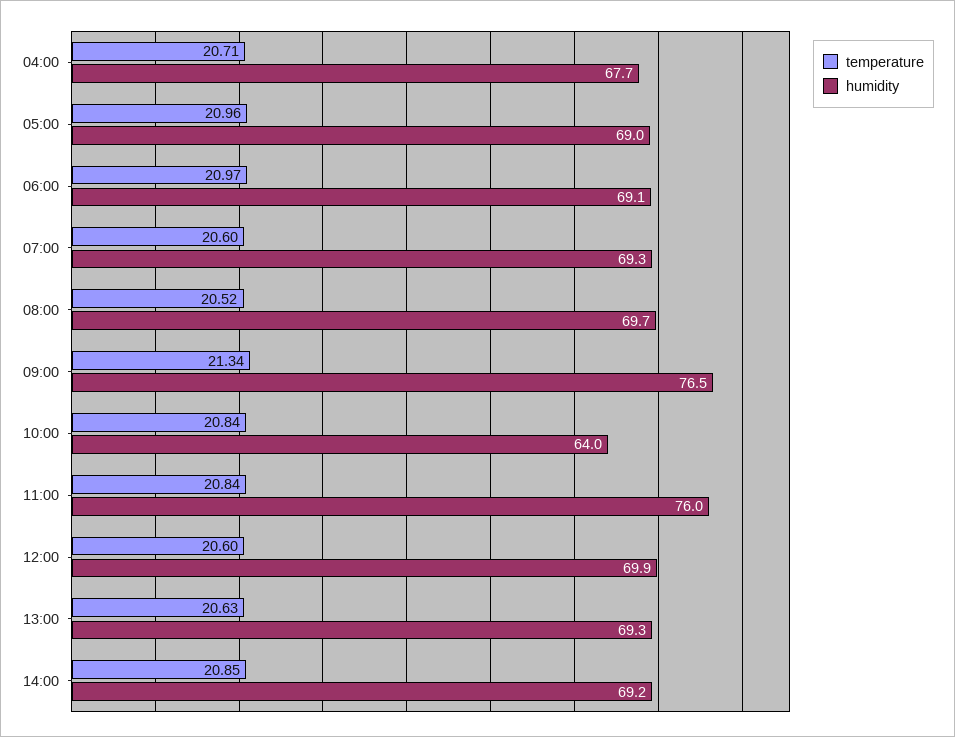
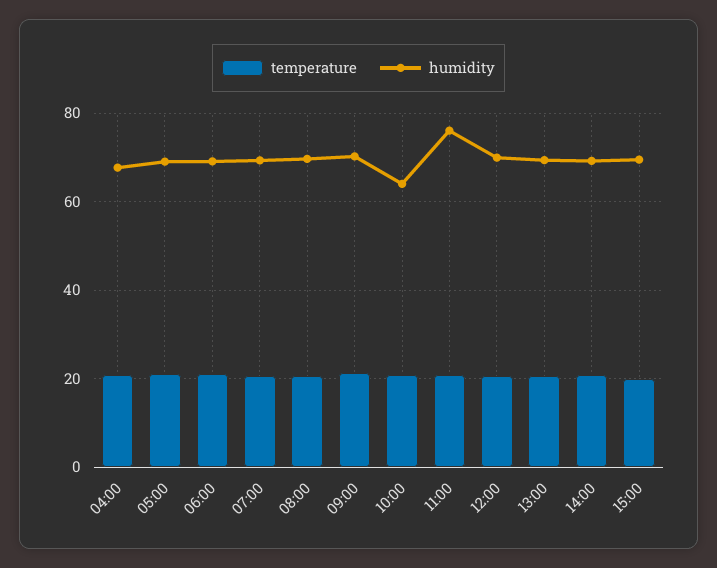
humidity, 09:00: 76.5 -> 70
temperature, 15:00: none -> 20
humidity, 15:00: none -> 70

